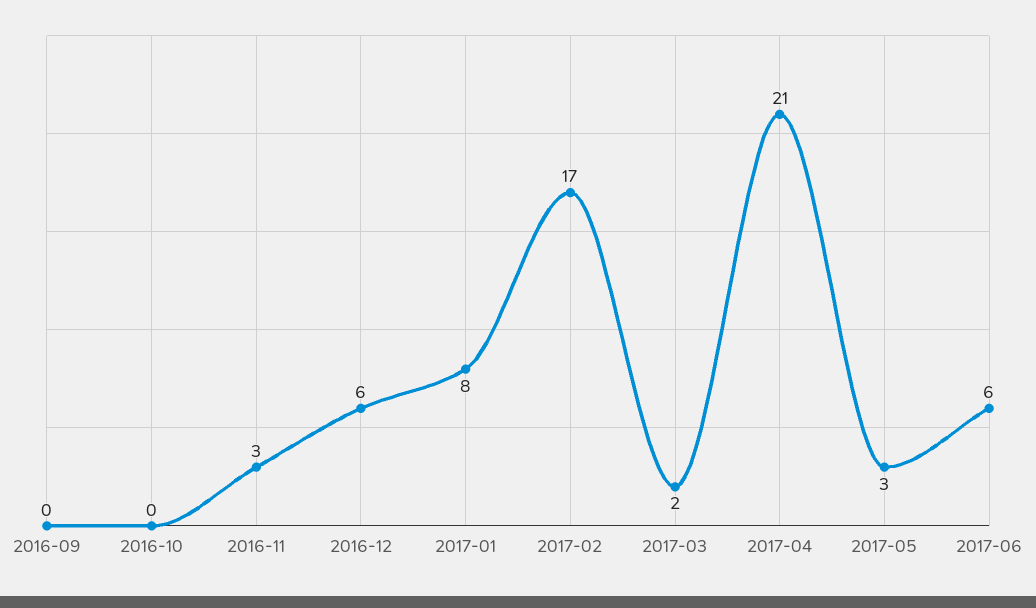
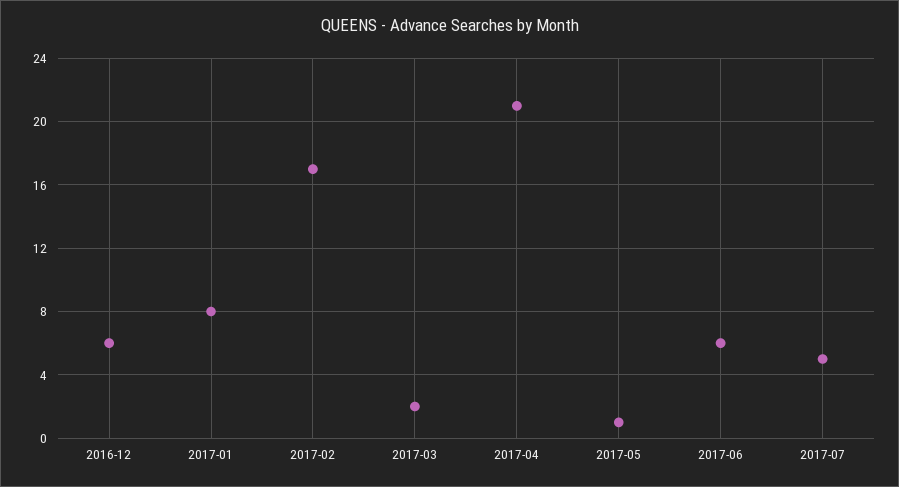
2016-09: 0 -> none
2016-10: 0 -> none
2016-11: 3 -> none
2017-05: 3 -> 1
2017-07: none -> 5

